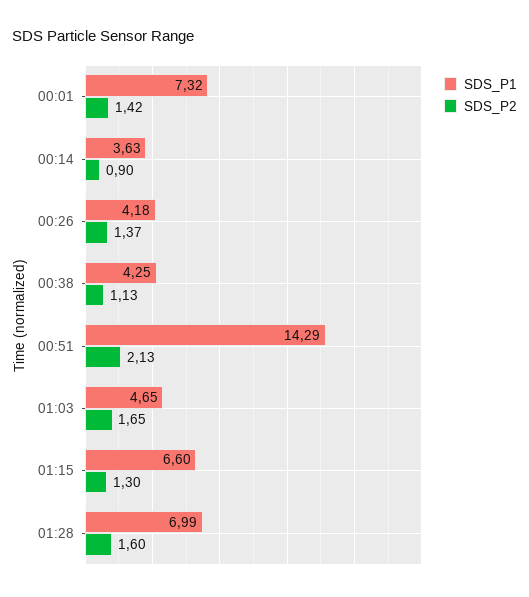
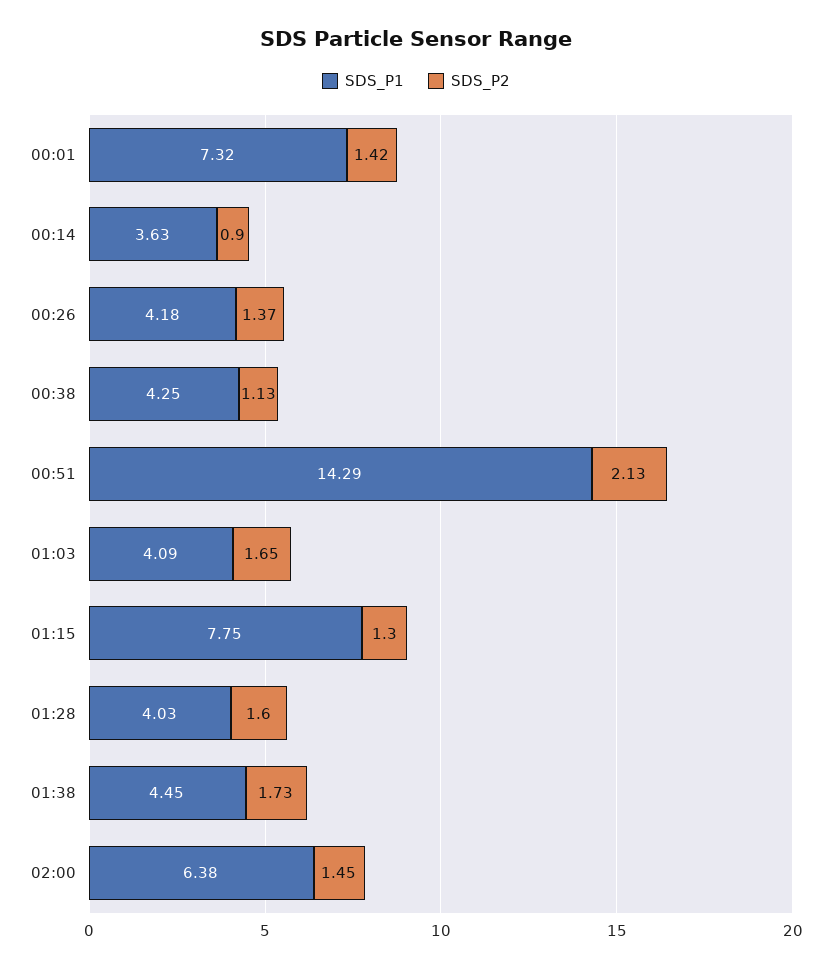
SDS_P1, 01:03: 4.65 -> 4.09
SDS_P1, 01:15: 6.6 -> 7.75
SDS_P1, 01:28: 6.99 -> 4.03
SDS_P1, 01:38: none -> 4.45
SDS_P2, 01:38: none -> 1.73
SDS_P1, 02:00: none -> 6.38
SDS_P2, 02:00: none -> 1.45

